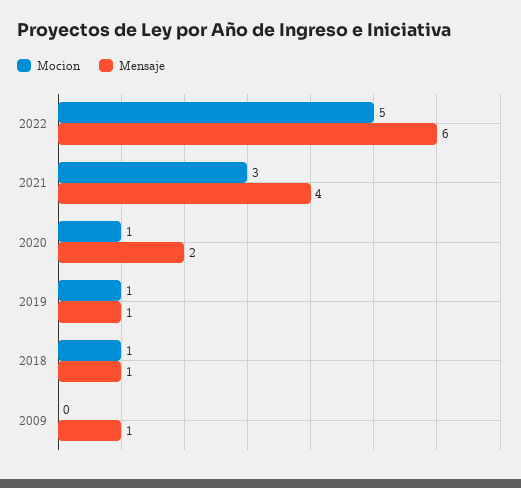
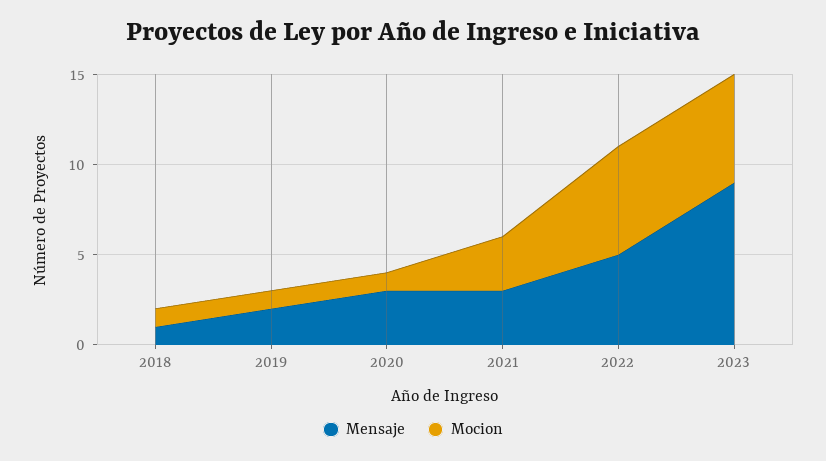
Mocion, 2022: 5 -> 6
Mensaje, 2022: 6 -> 5
Mensaje, 2021: 4 -> 3
Mensaje, 2020: 2 -> 3
Mensaje, 2019: 1 -> 2
Mocion, 2009: 0 -> none
Mensaje, 2009: 1 -> none
Mensaje, 2023: none -> 9
Mocion, 2023: none -> 6

